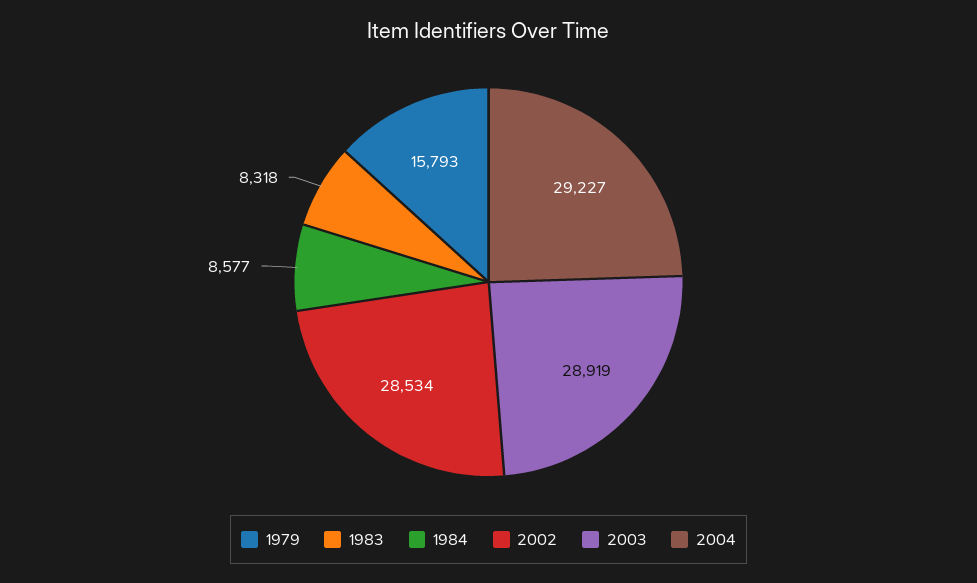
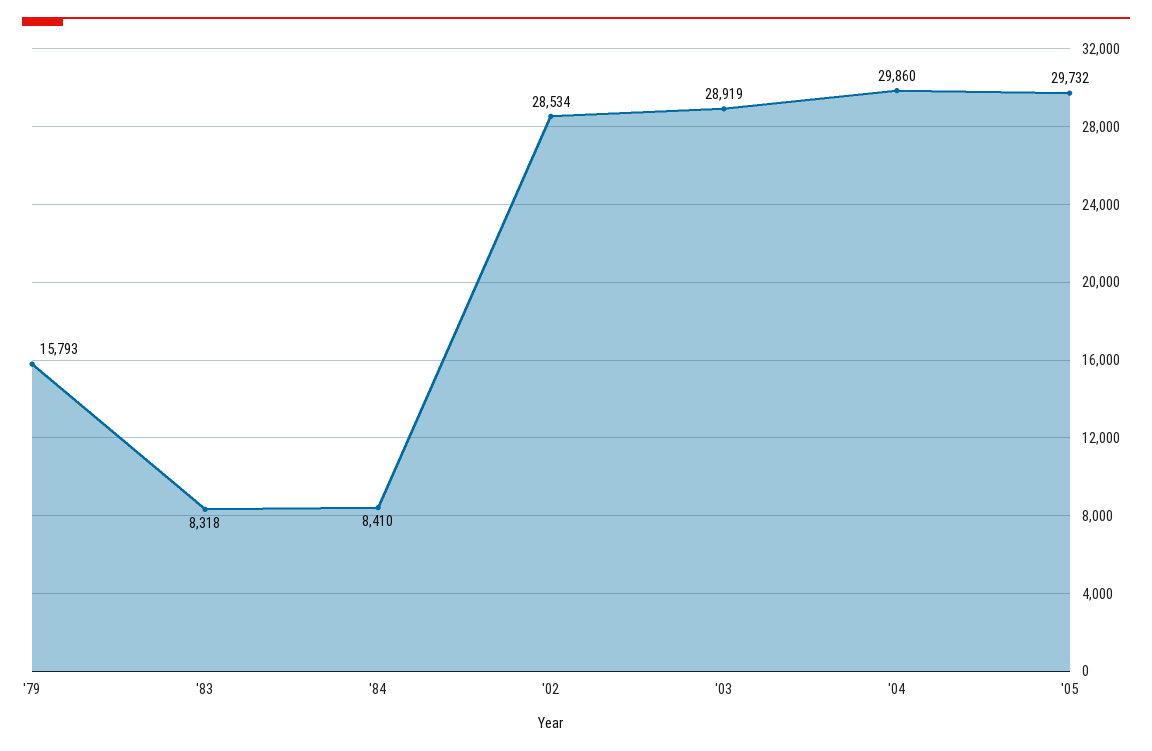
1984: 8577 -> 8410
2004: 29227 -> 29860
'05: none -> 29732

